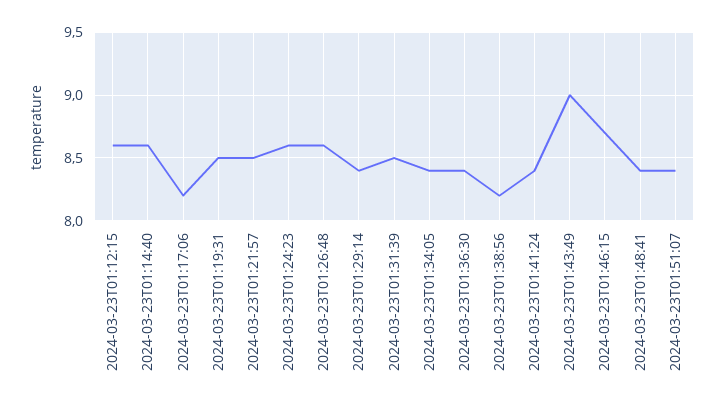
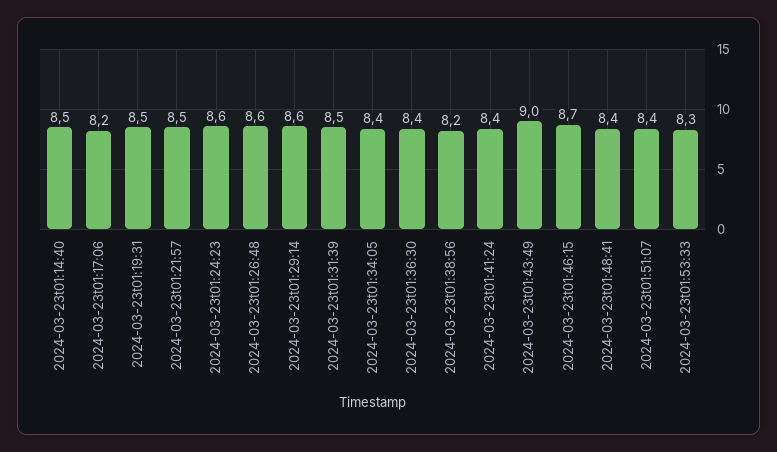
2024-03-23T01:12:15: 8.6 -> none
2024-03-23T01:14:40: 8.6 -> 8.5
2024-03-23T01:29:14: 8.4 -> 8.6
2024-03-23t01:53:33: none -> 8.3

